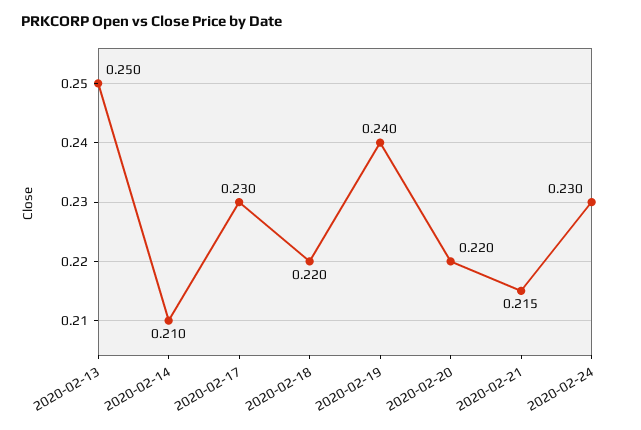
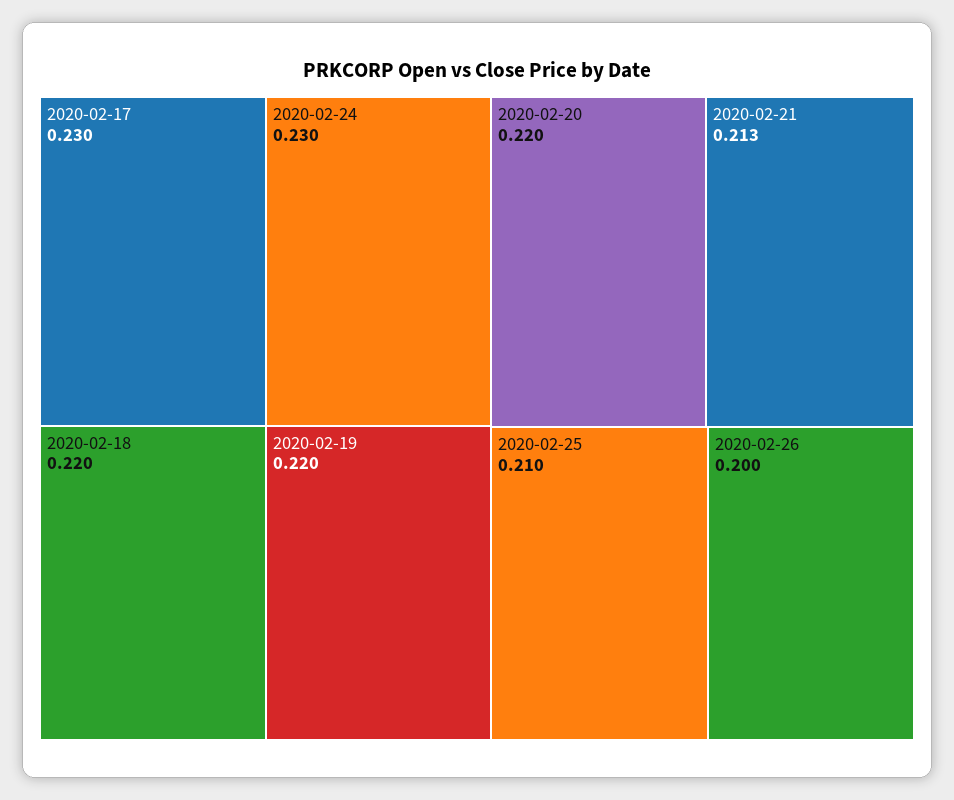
2020-02-13: 0.25 -> none
2020-02-14: 0.21 -> none
2020-02-19: 0.24 -> 0.22
2020-02-21: 0.215 -> 0.213
2020-02-25: none -> 0.21
2020-02-26: none -> 0.2

